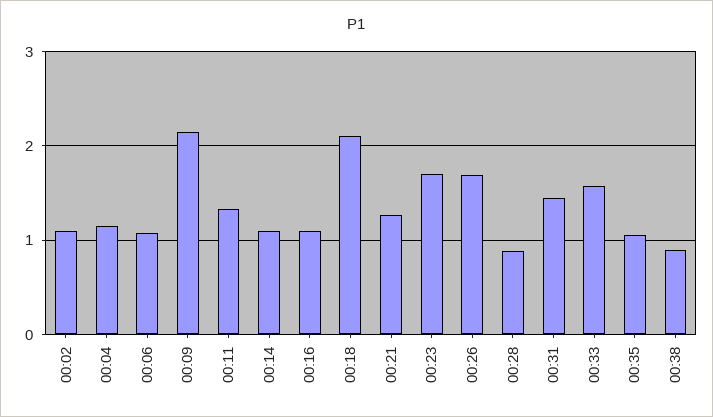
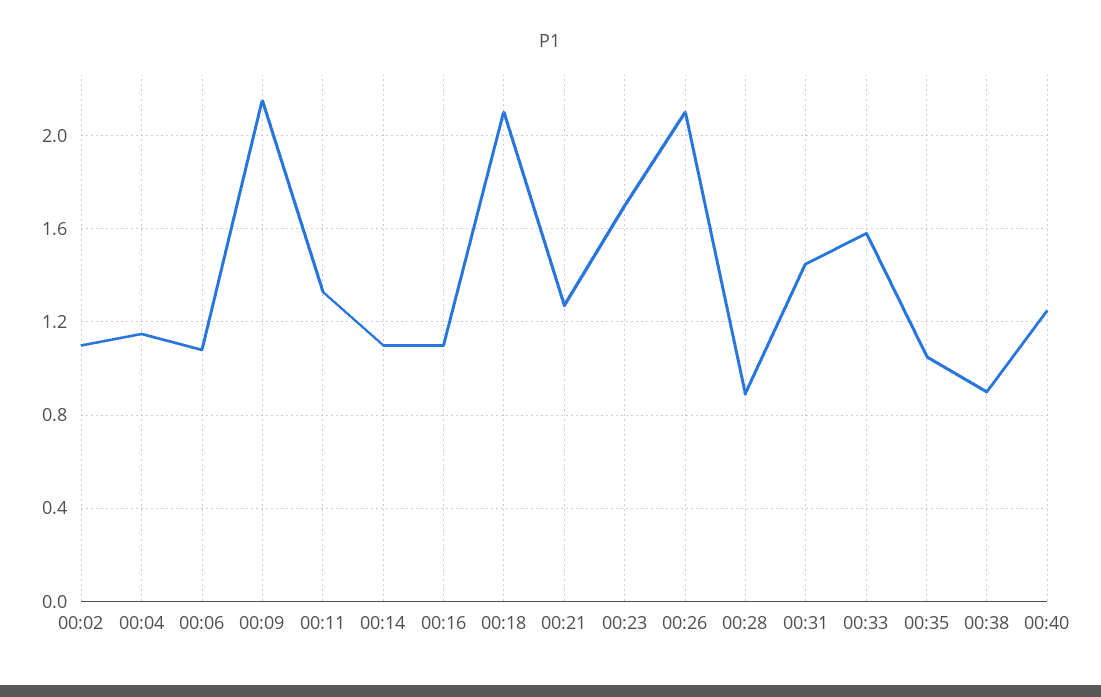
00:26: 1.7 -> 2.1
00:40: none -> 1.25

